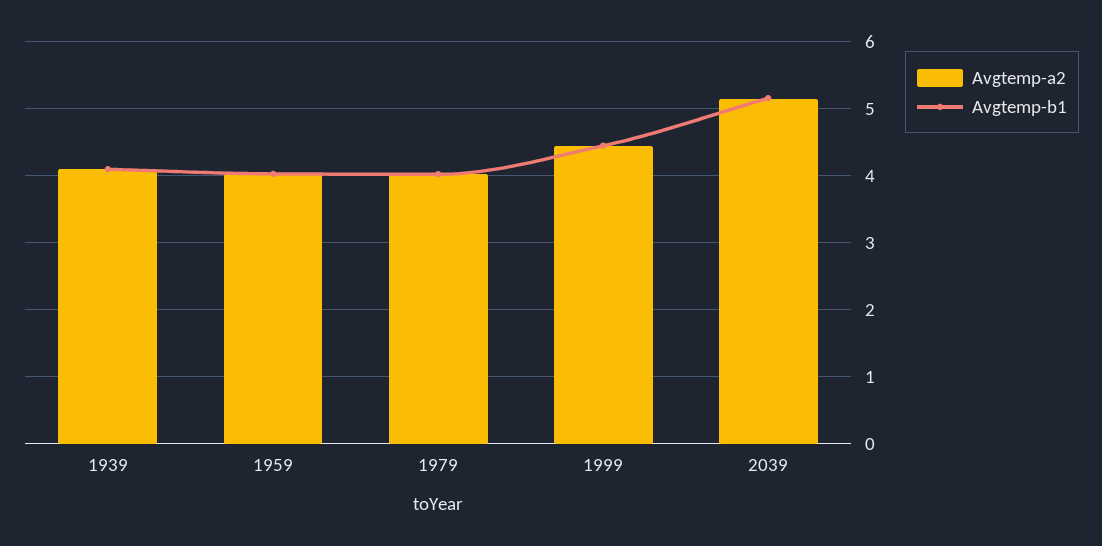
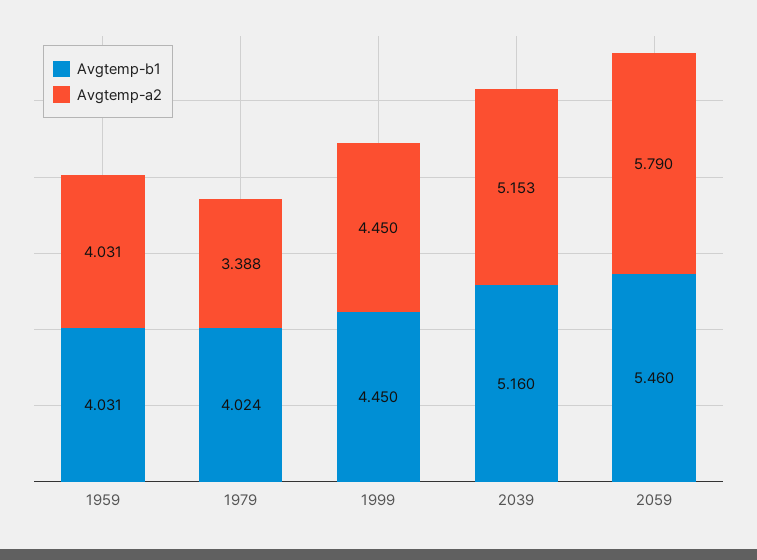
Avgtemp-a2, 1939: 4.1 -> none
Avgtemp-b1, 1939: 4.1 -> none
Avgtemp-a2, 1979: 4 -> 3.388
Avgtemp-b1, 2059: none -> 5.46
Avgtemp-a2, 2059: none -> 5.79

